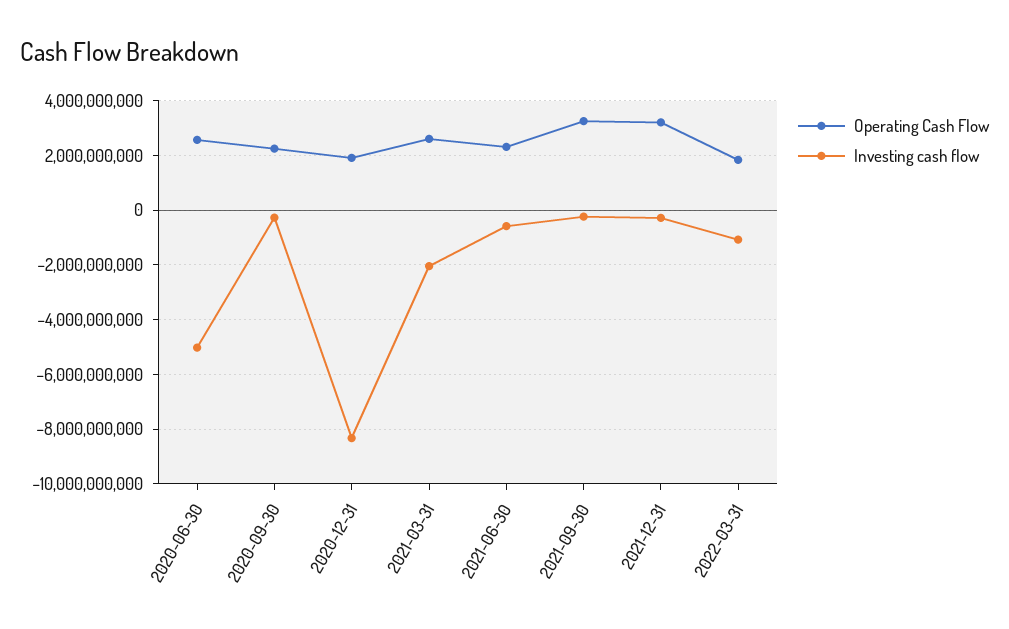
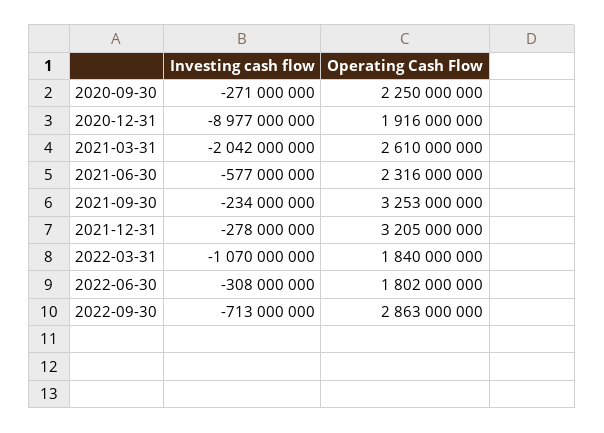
Operating Cash Flow, 2020-06-30: 2500000000 -> none
Investing cash flow, 2020-06-30: -5000000000 -> none
Investing cash flow, 2020-12-31: -8250000000 -> -8977000000
Investing cash flow, 2022-06-30: none -> -308000000
Operating Cash Flow, 2022-06-30: none -> 1802000000
Investing cash flow, 2022-09-30: none -> -713000000
Operating Cash Flow, 2022-09-30: none -> 2863000000

